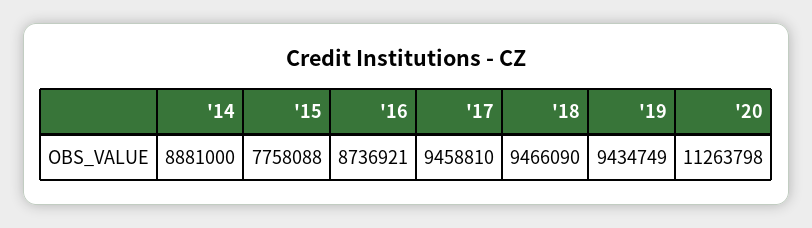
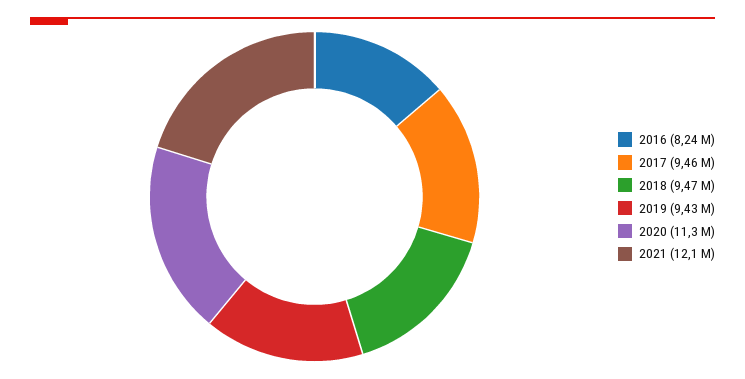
'14: 8881000 -> none
'15: 7758088 -> none
'16: 8736921 -> 8240000
2021: none -> 12100000

